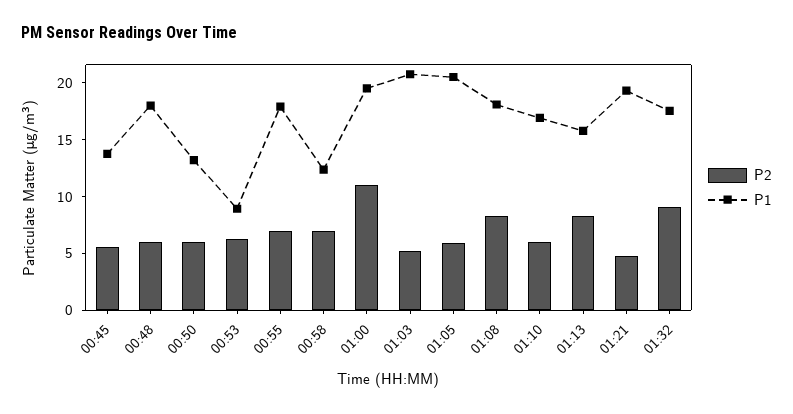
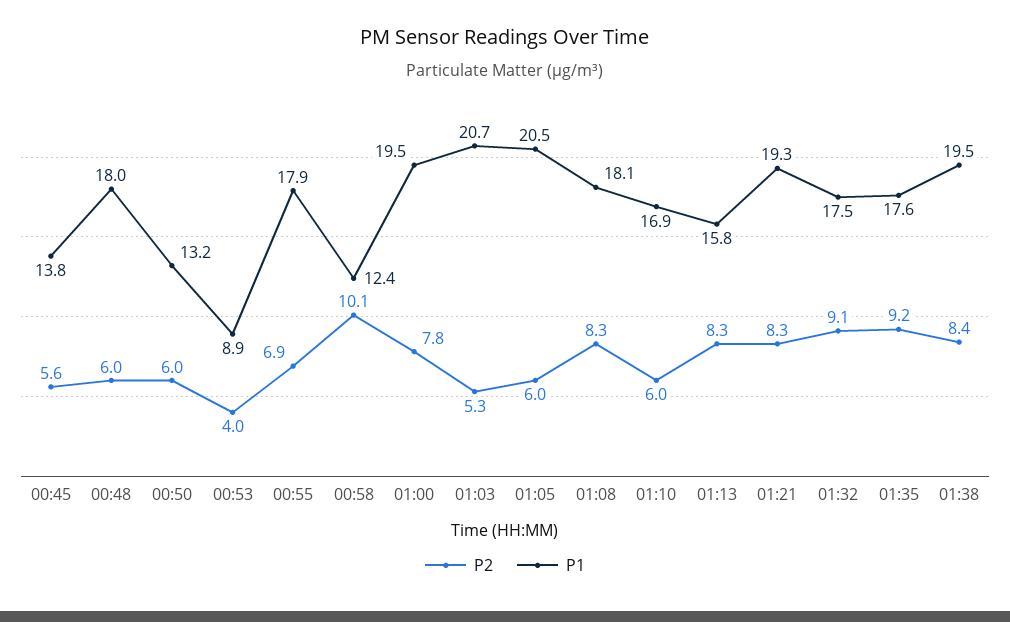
P2, 00:53: 6 -> 4
P2, 00:58: 7 -> 10.1
P2, 01:00: 11 -> 7.8
P2, 01:21: 5 -> 8.3
P2, 01:35: none -> 9.2
P1, 01:35: none -> 17.6
P2, 01:38: none -> 8.4
P1, 01:38: none -> 19.5

